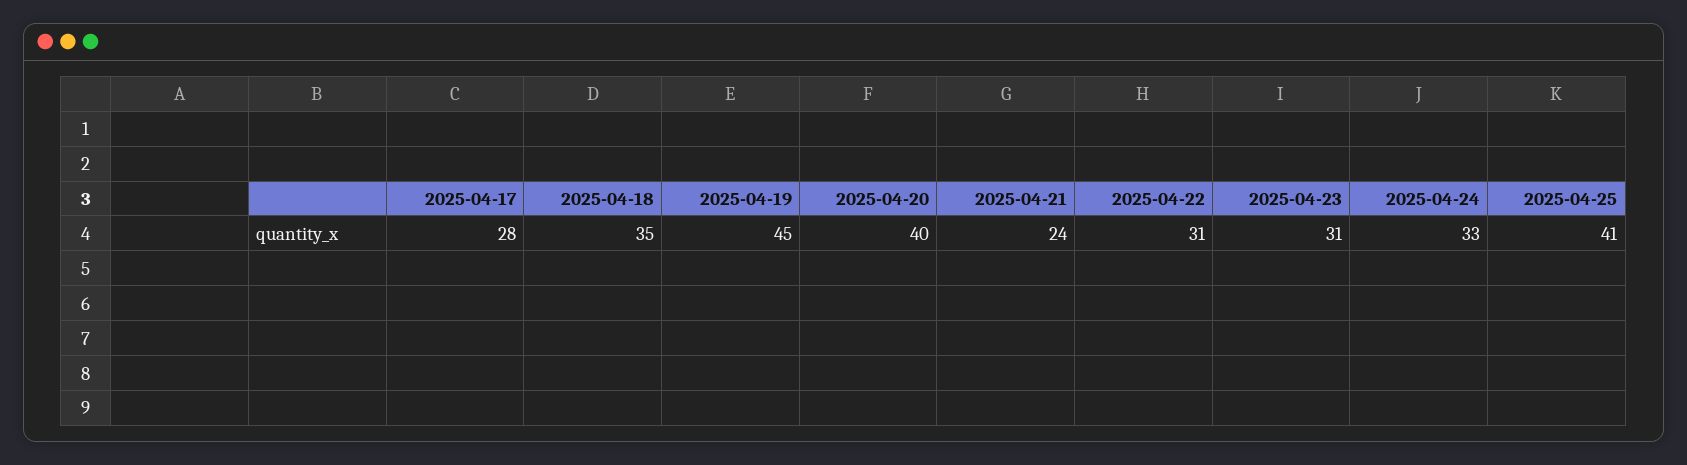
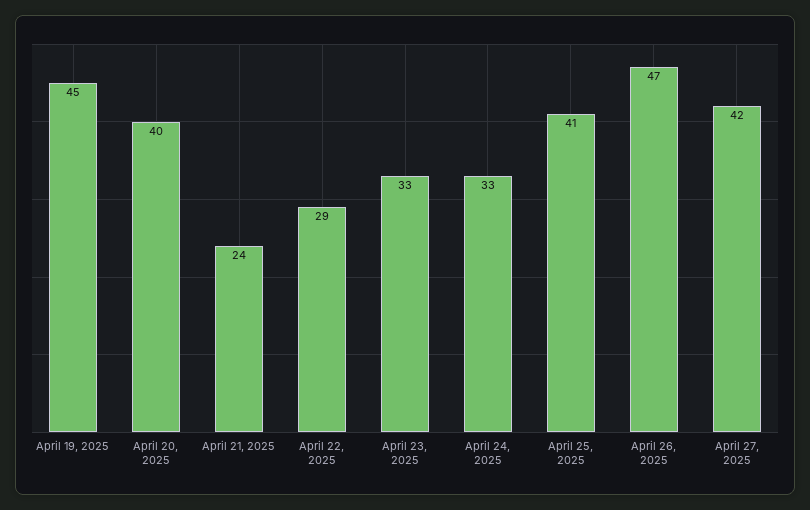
2025-04-17: 28 -> none
2025-04-18: 35 -> none
2025-04-22: 31 -> 29
2025-04-23: 31 -> 33
April 26, 2025: none -> 47
April 27, 2025: none -> 42

